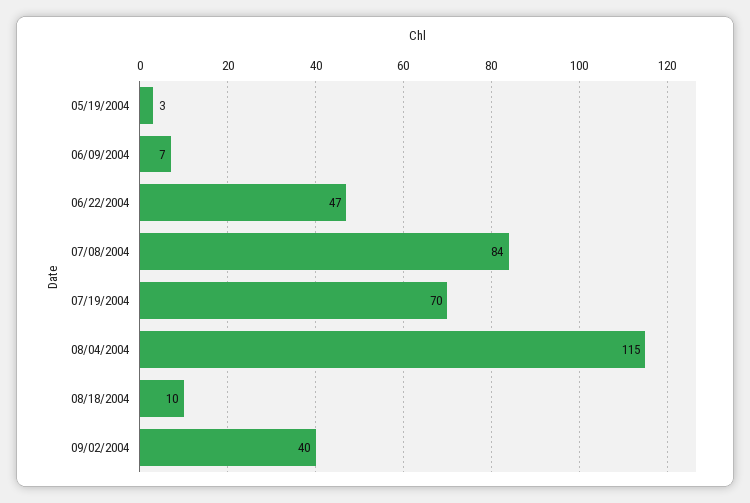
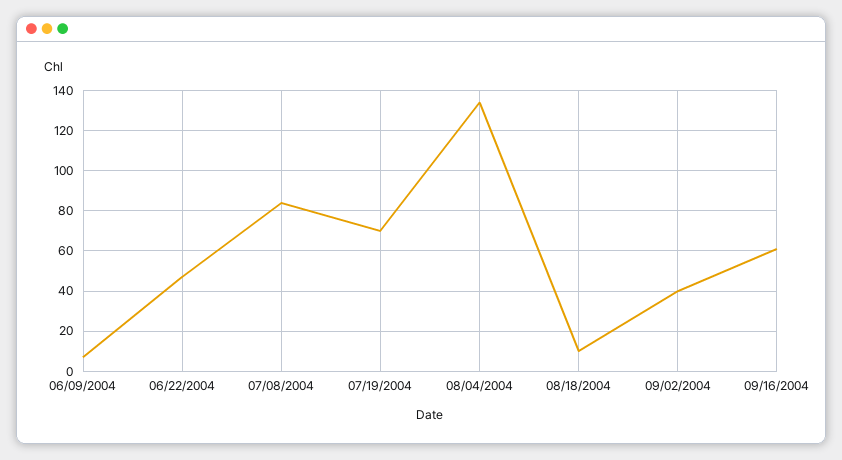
05/19/2004: 3 -> none
08/04/2004: 115 -> 135
09/16/2004: none -> 60

